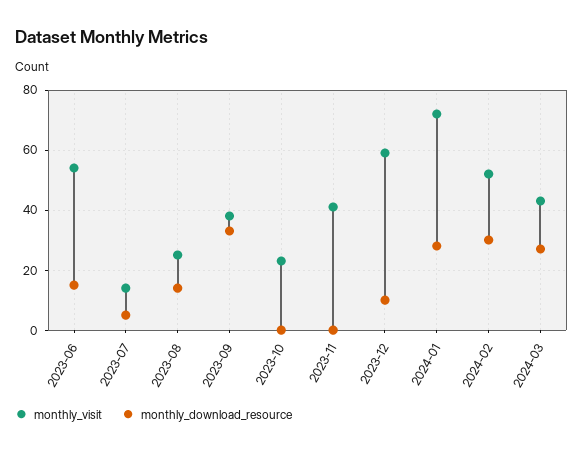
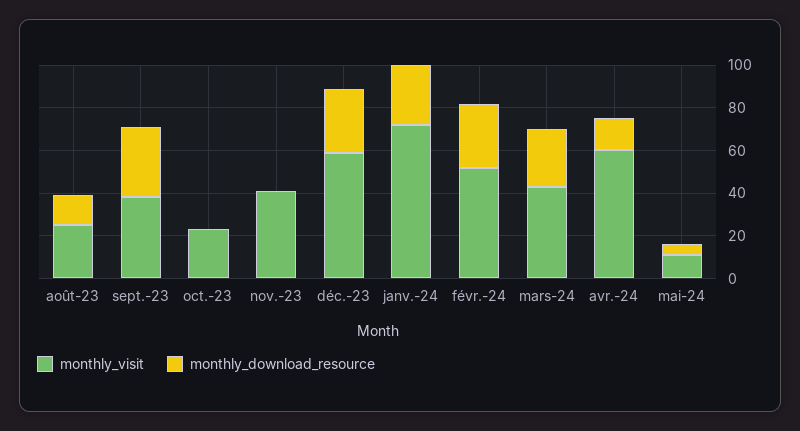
monthly_visit, 2023-06: 55 -> none
monthly_download_resource, 2023-06: 15 -> none
monthly_visit, 2023-07: 15 -> none
monthly_download_resource, 2023-07: 5 -> none
monthly_download_resource, 2023-12: 10 -> 30
monthly_visit, avr.-24: none -> 60
monthly_download_resource, avr.-24: none -> 15
monthly_visit, mai-24: none -> 10
monthly_download_resource, mai-24: none -> 5

